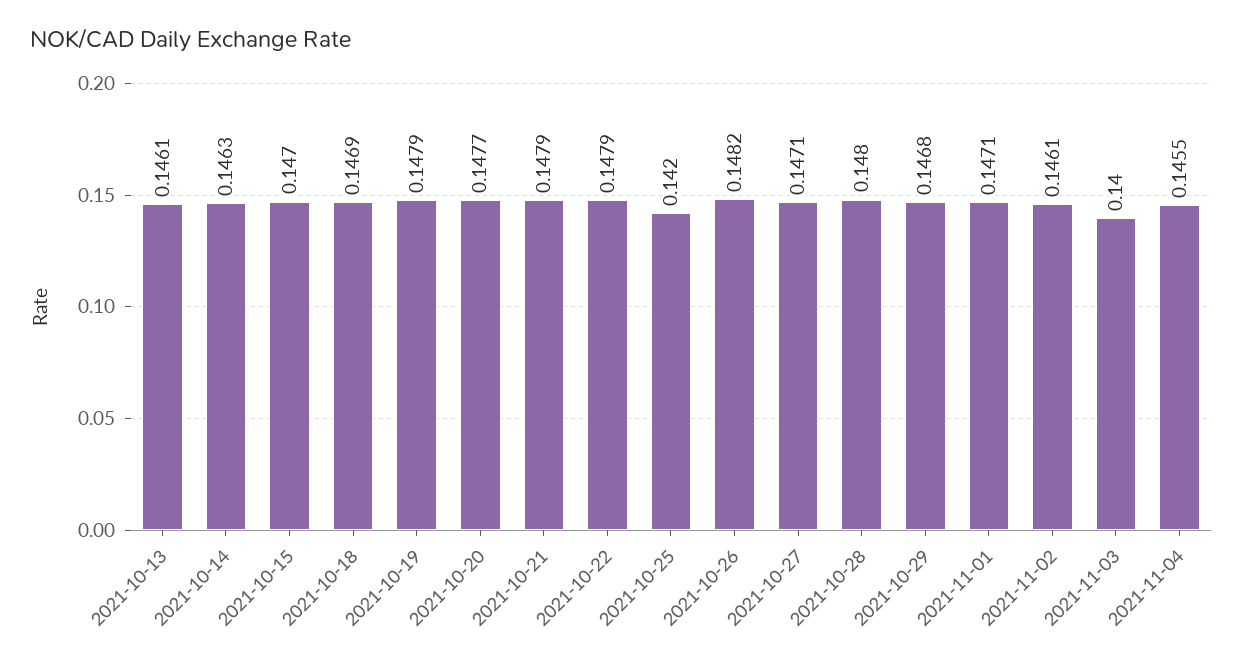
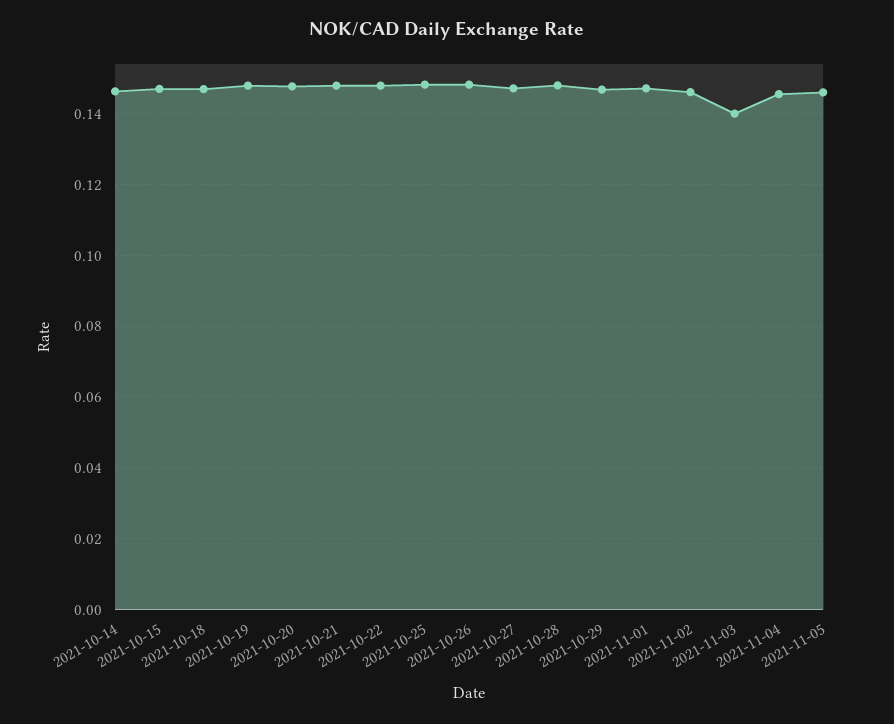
2021-10-13: 0.1461 -> none
2021-10-25: 0.142 -> 0.148
2021-11-05: none -> 0.146

